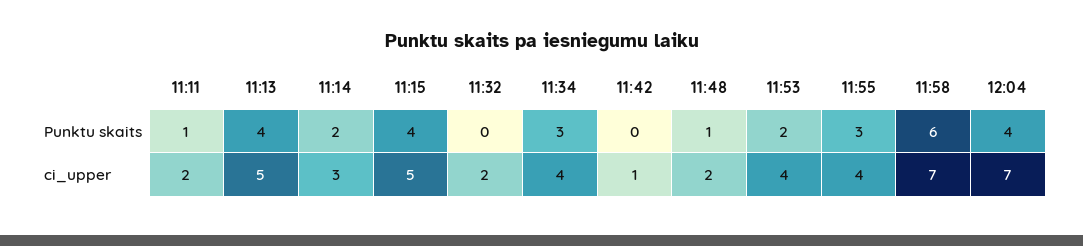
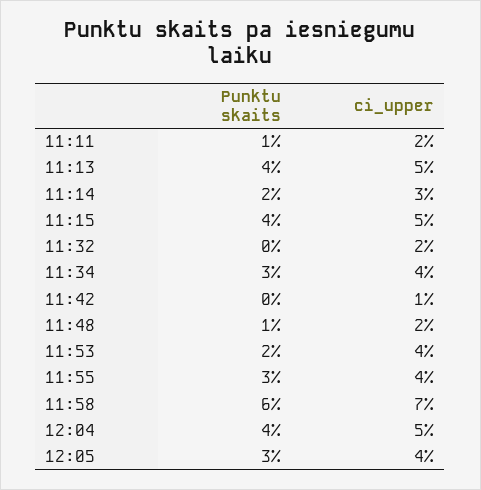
12:04, ci_upper: 7 -> 5
12:05, Punktu skaits: none -> 3
12:05, ci_upper: none -> 4

